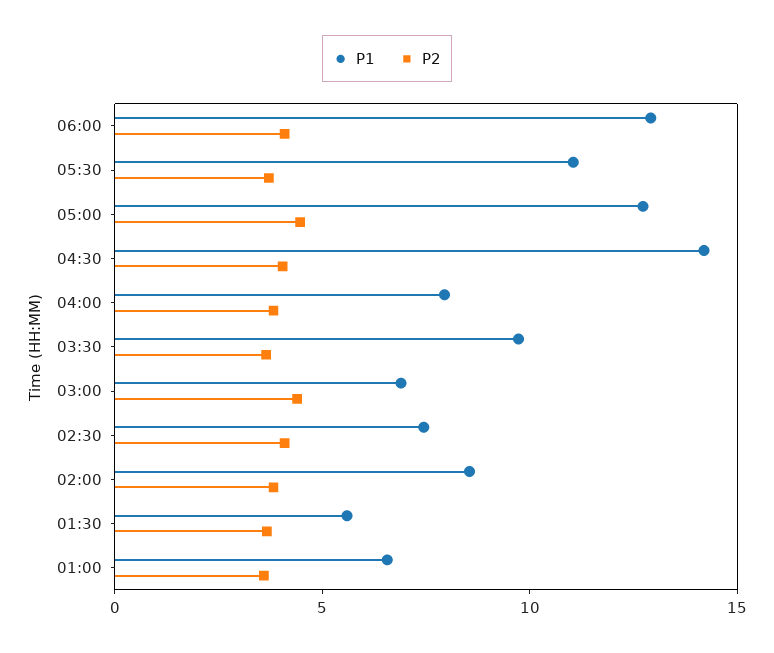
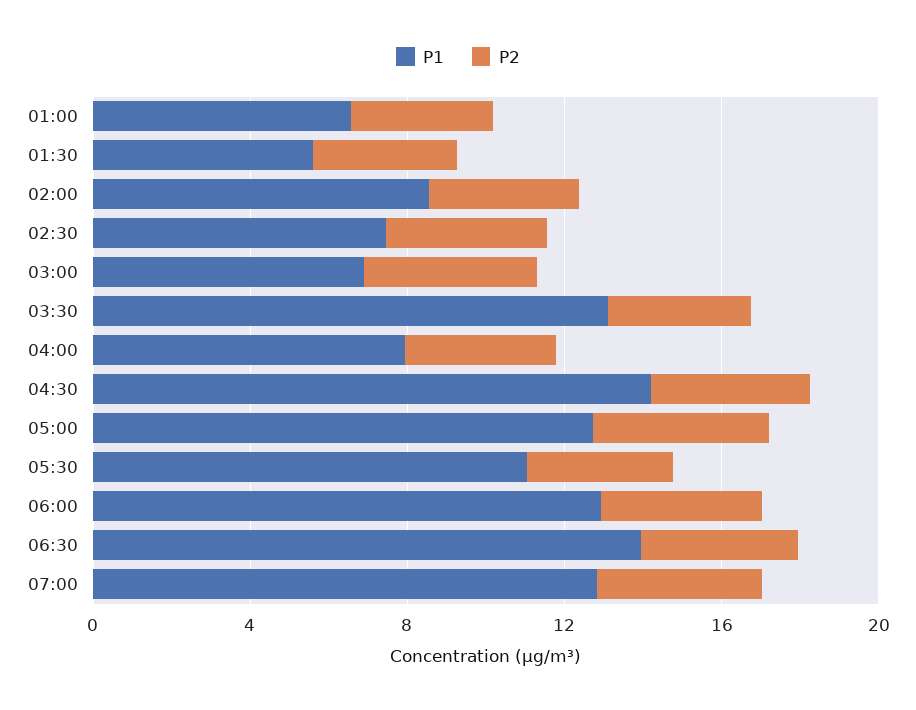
P1, 03:30: 10 -> 13
P1, 06:30: none -> 14
P2, 06:30: none -> 4
P1, 07:00: none -> 13
P2, 07:00: none -> 4

